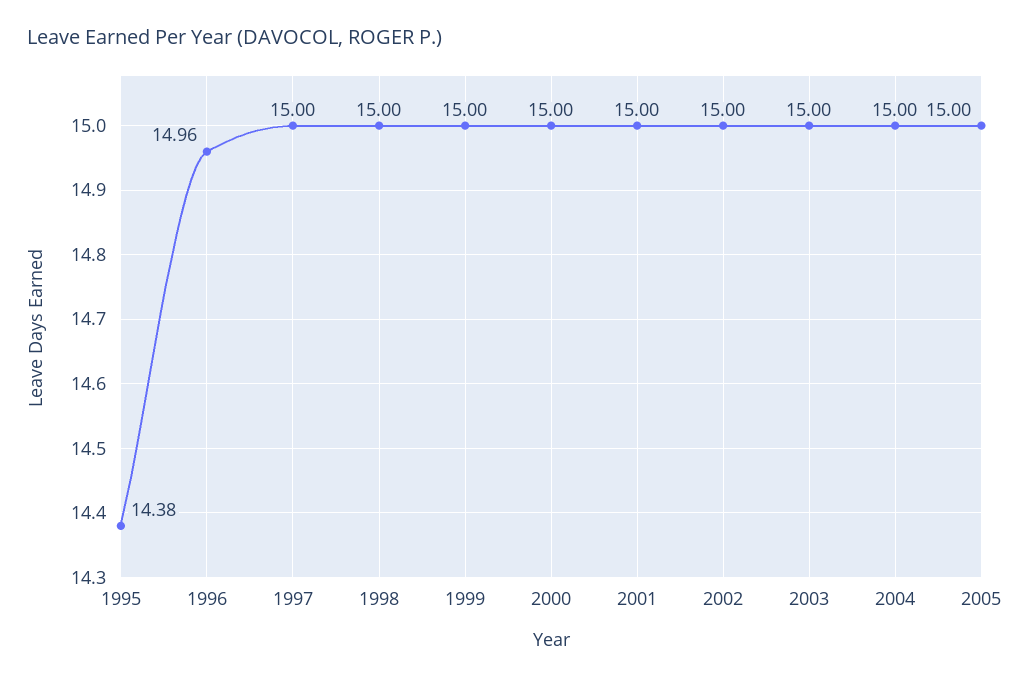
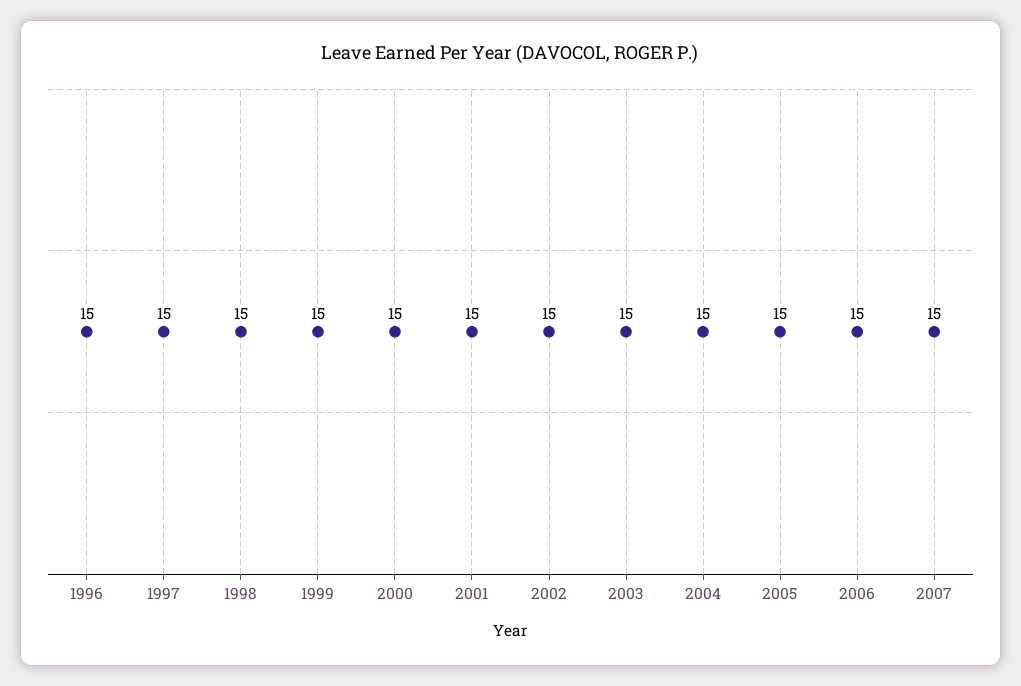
1995: 14.38 -> none
1996: 14.96 -> 15
2006: none -> 15
2007: none -> 15

